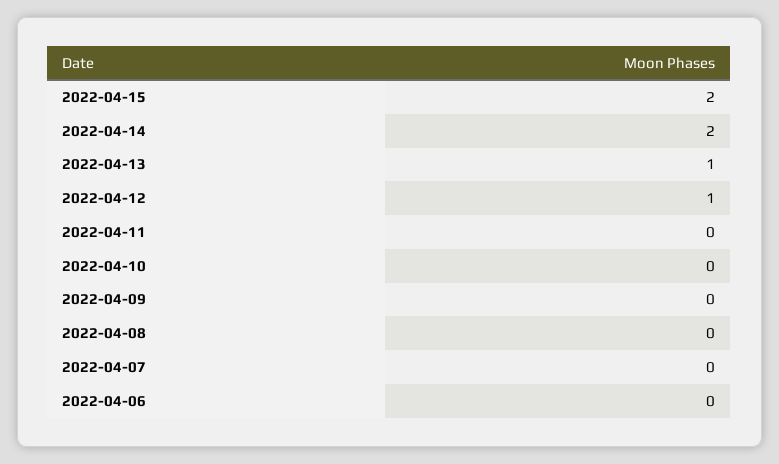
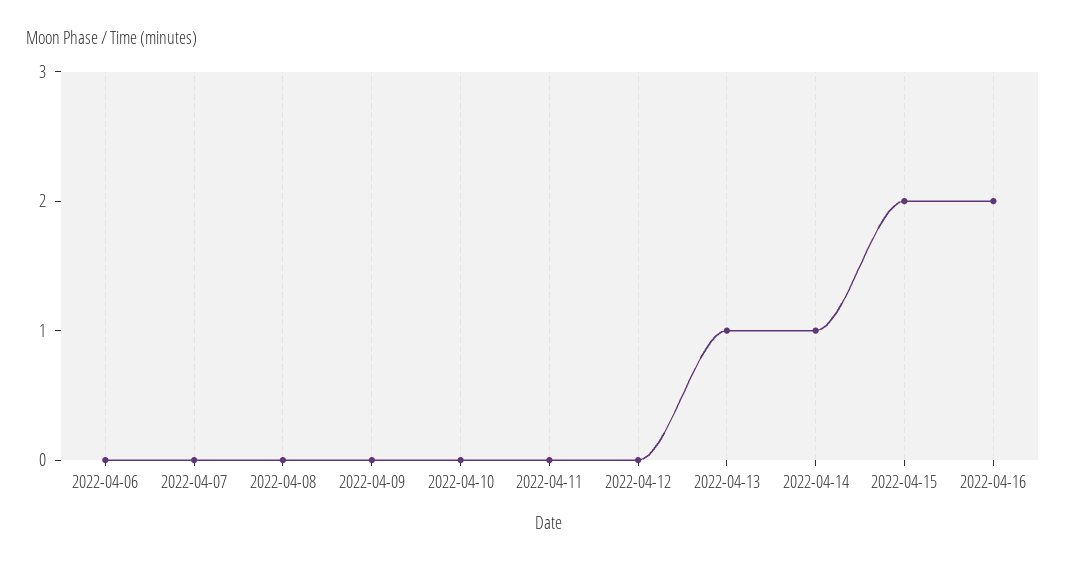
2022-04-14: 2 -> 1
2022-04-12: 1 -> 0
2022-04-16: none -> 2

